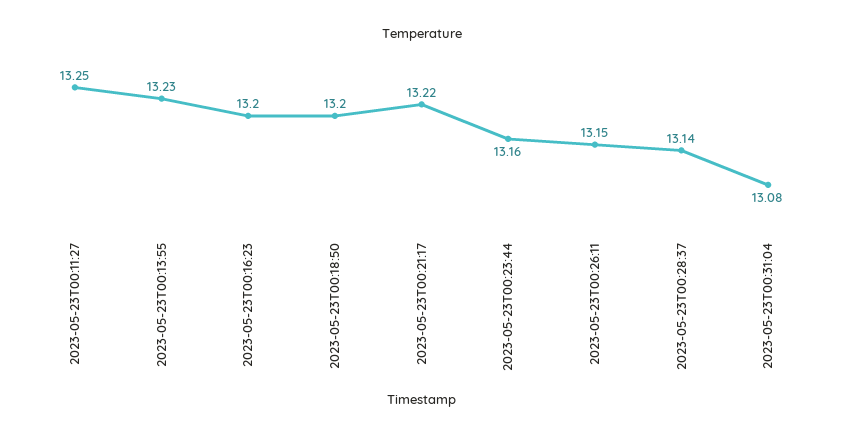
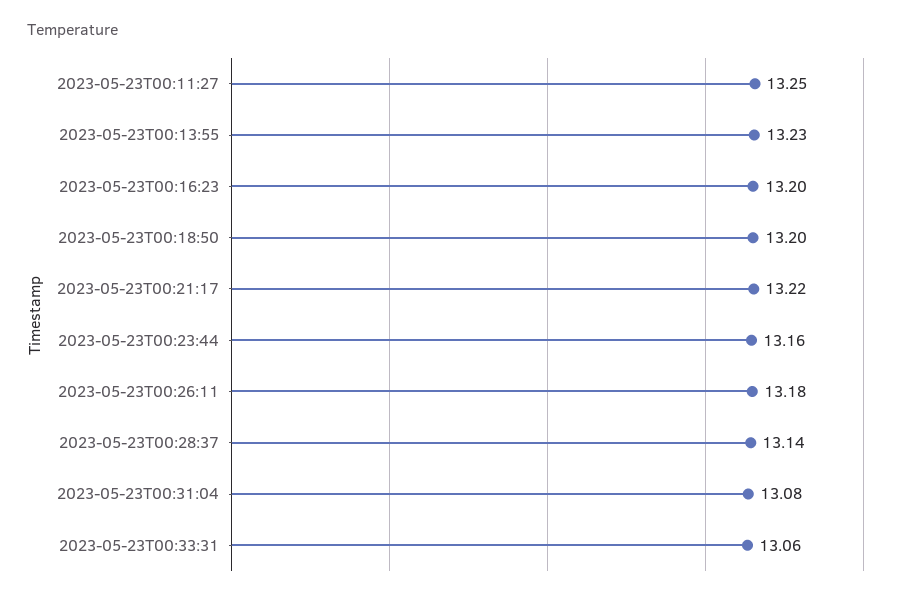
2023-05-23T00:26:11: 13.15 -> 13.18
2023-05-23T00:33:31: none -> 13.06

